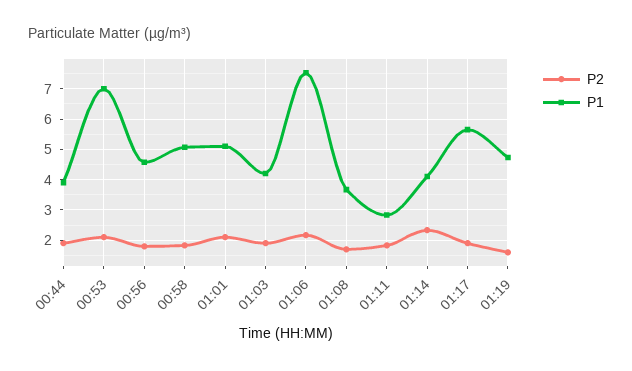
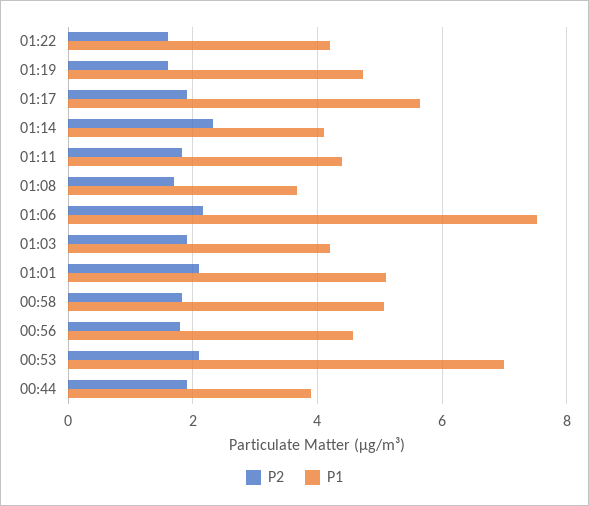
P1, 01:11: 2.8 -> 4.4
P2, 01:22: none -> 1.6
P1, 01:22: none -> 4.2

